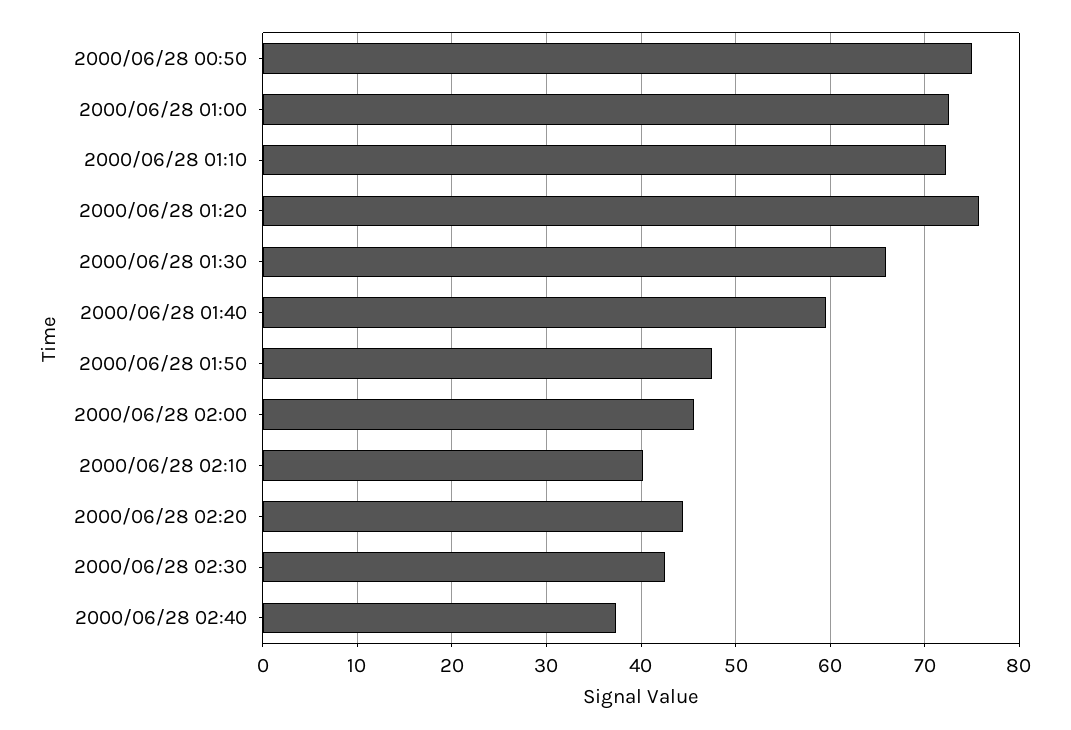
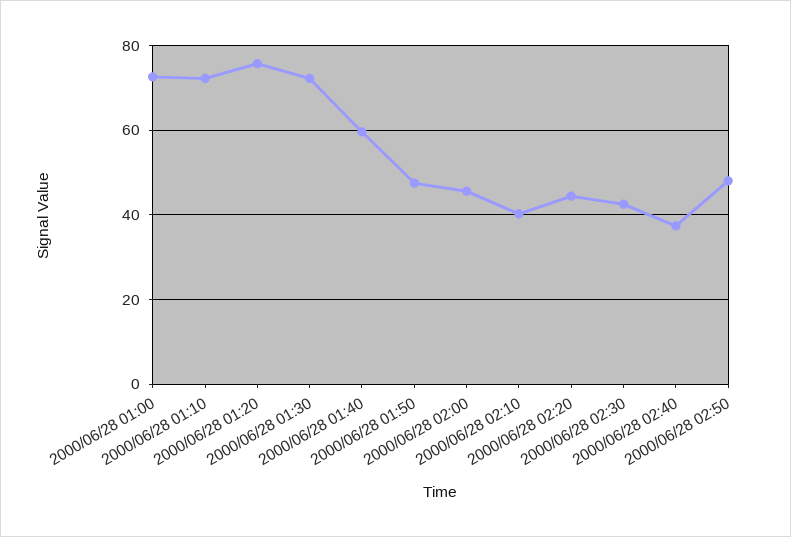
2000/06/28 00:50: 75 -> none
2000/06/28 01:30: 66 -> 72
2000/06/28 02:50: none -> 48

